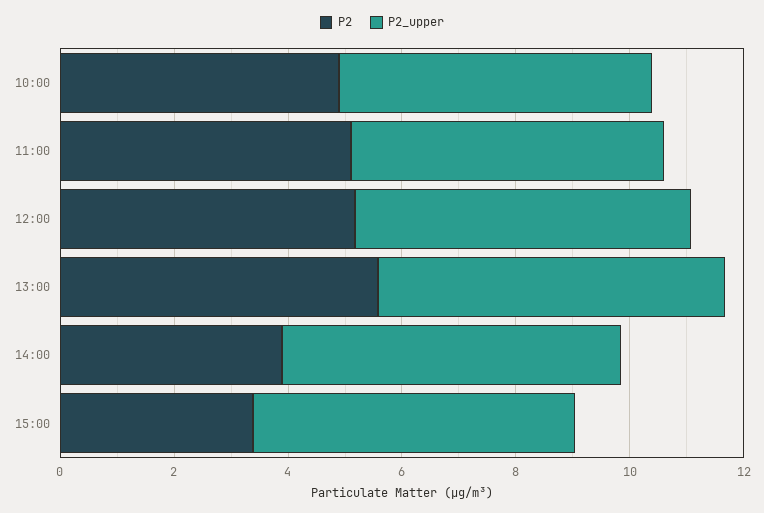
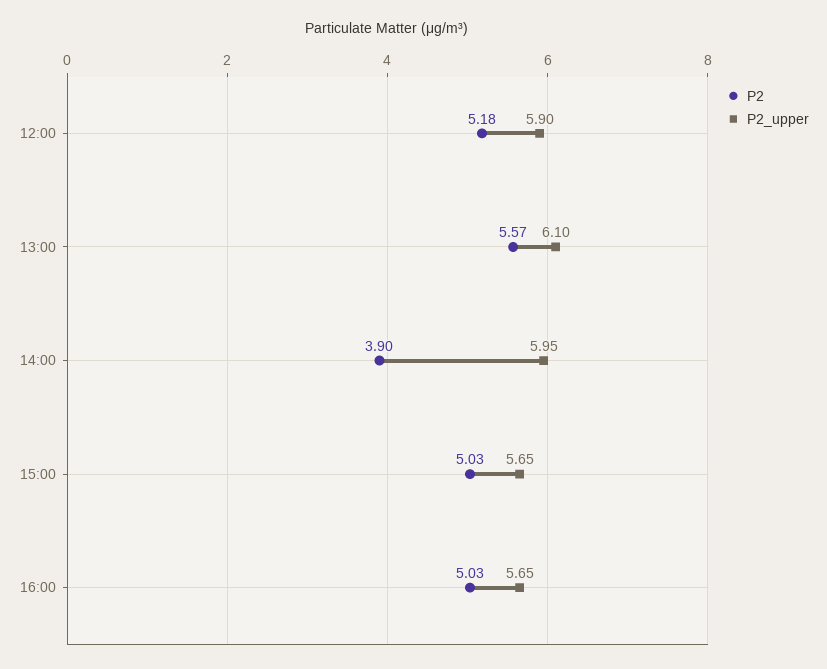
P2, 10:00: 5 -> none
P2_upper, 10:00: 5.5 -> none
P2, 11:00: 5 -> none
P2_upper, 11:00: 5.5 -> none
P2, 15:00: 3.5 -> 5.03
P2, 16:00: none -> 5.03
P2_upper, 16:00: none -> 5.65

